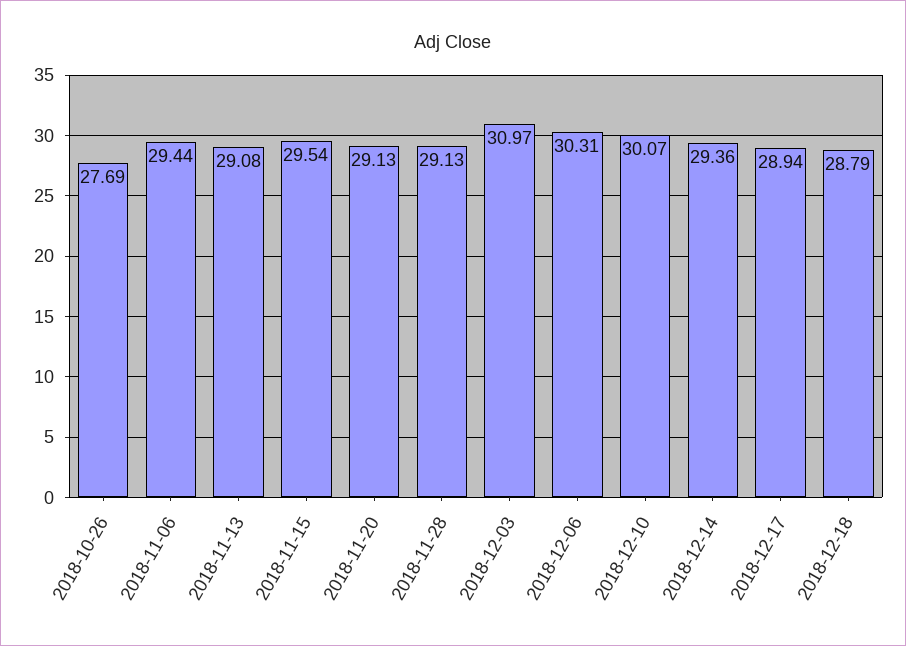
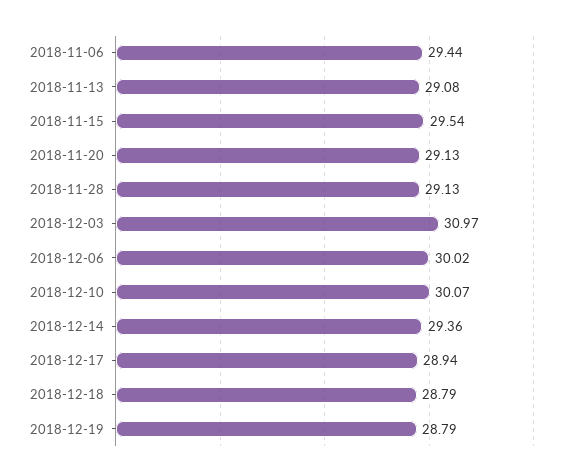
2018-10-26: 27.69 -> none
2018-12-06: 30.31 -> 30.02
2018-12-19: none -> 28.79

